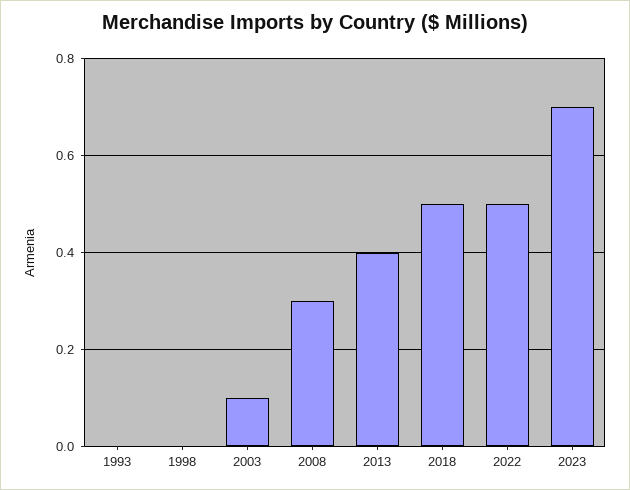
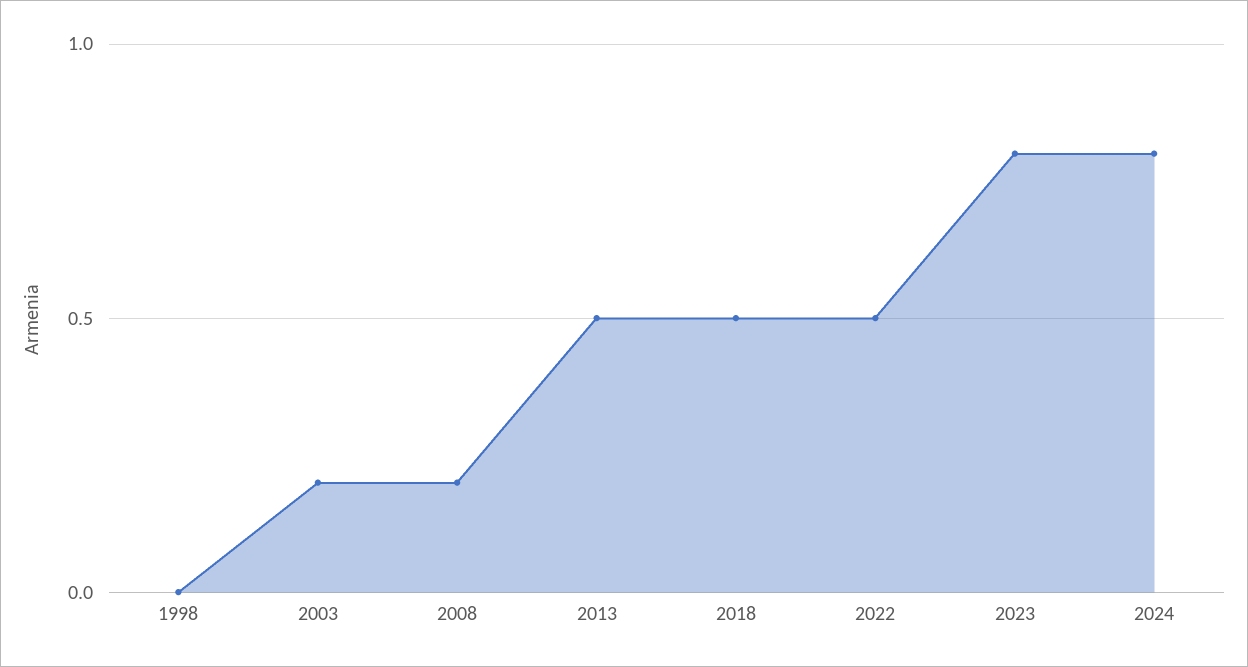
1993: 0 -> none
2003: 0.1 -> 0.2
2008: 0.3 -> 0.2
2013: 0.4 -> 0.5
2023: 0.7 -> 0.8
2024: none -> 0.8

